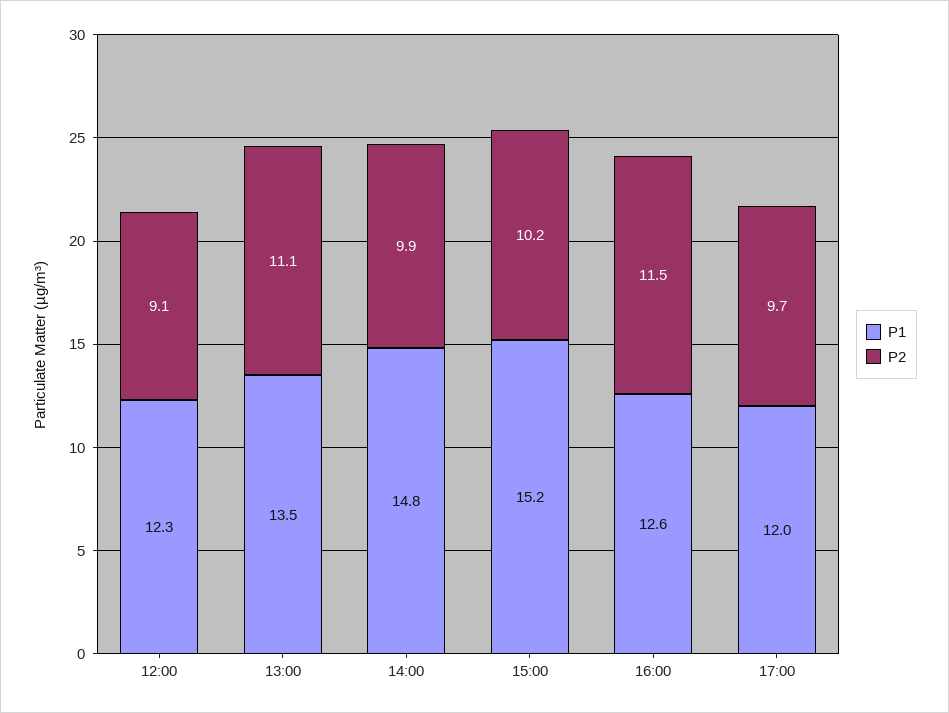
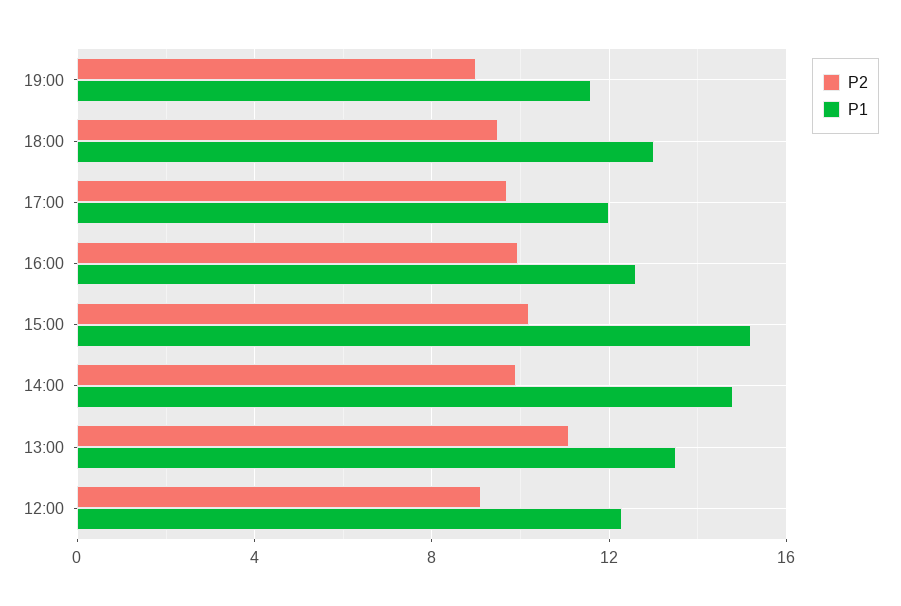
P2, 16:00: 11.5 -> 10
P2, 19:00: none -> 9
P1, 19:00: none -> 11.5
P2, 18:00: none -> 9.5
P1, 18:00: none -> 13

